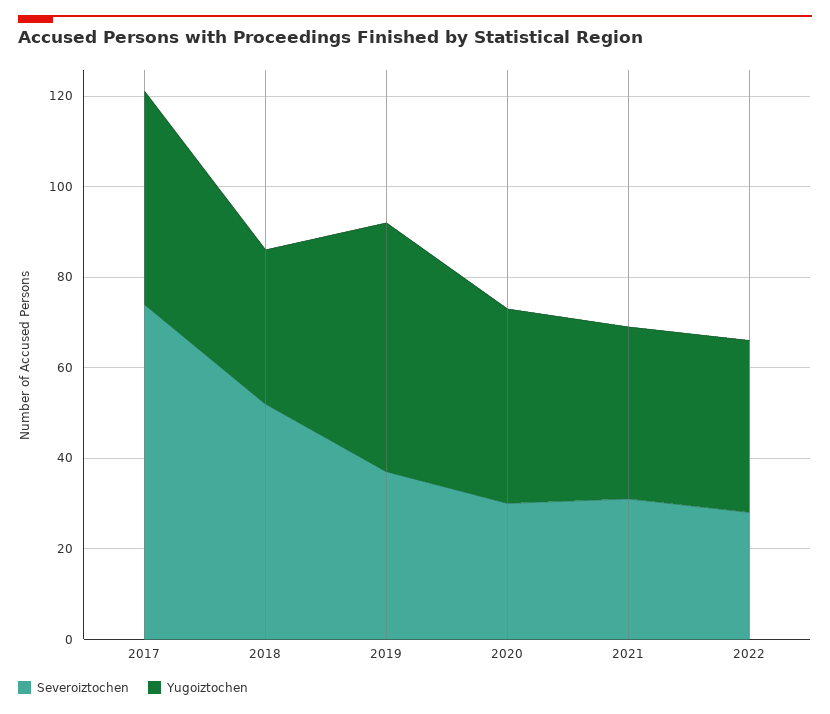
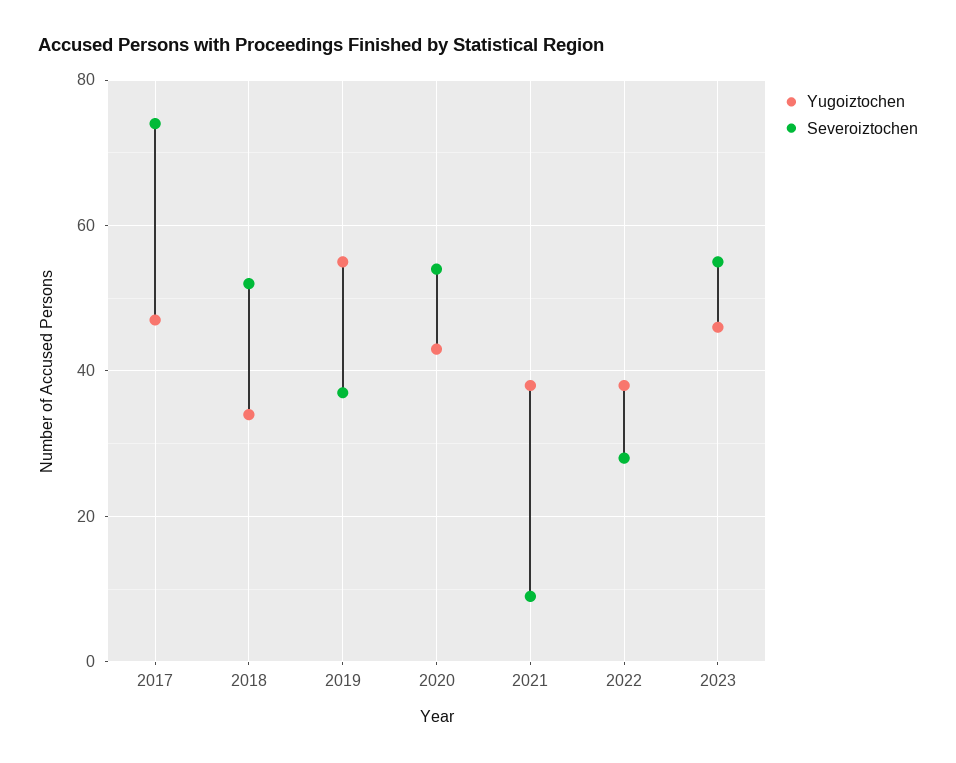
Severoiztochen, 2020: 30 -> 55
Severoiztochen, 2021: 30 -> 10
Yugoiztochen, 2023: none -> 45
Severoiztochen, 2023: none -> 55

